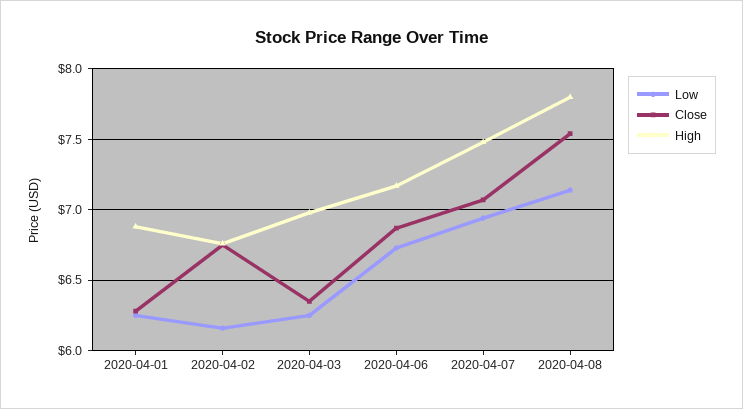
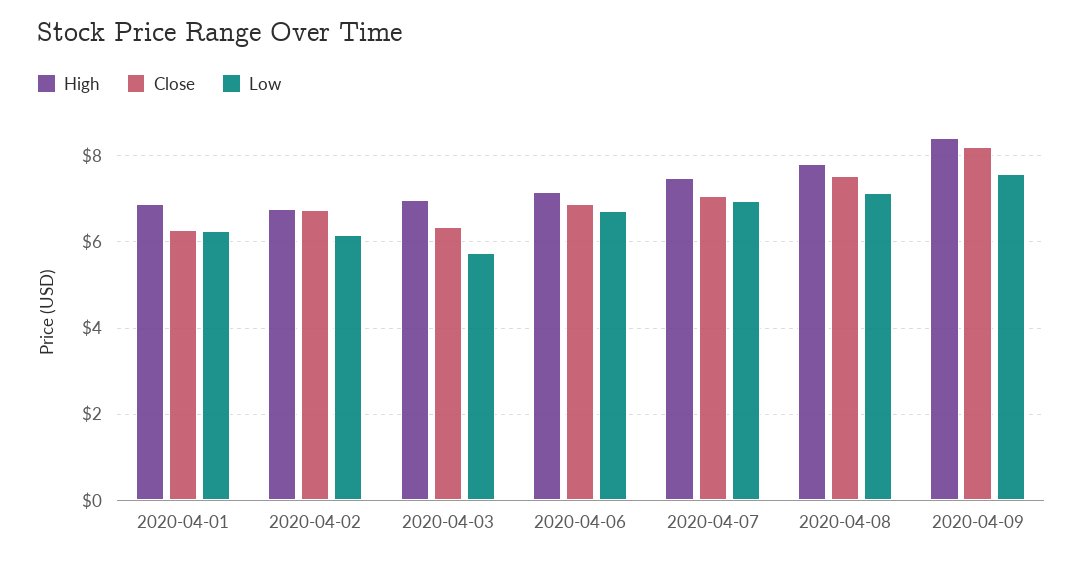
Low, 2020-04-03: 6.25 -> 5.8
High, 2020-04-09: none -> 8.4
Close, 2020-04-09: none -> 8.2
Low, 2020-04-09: none -> 7.6

